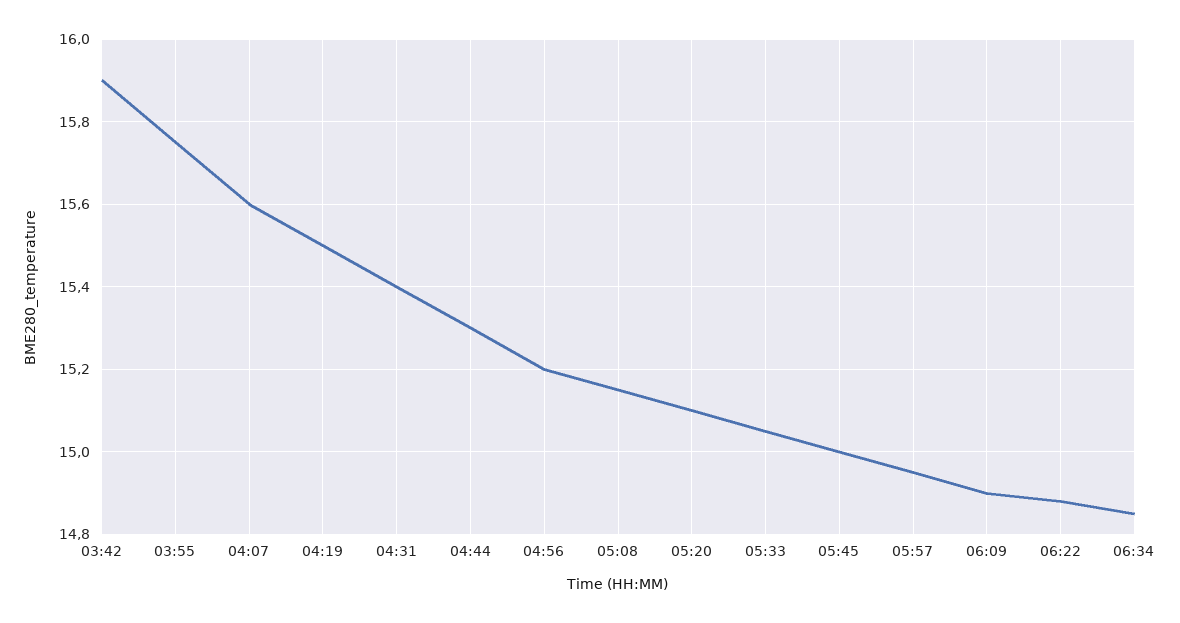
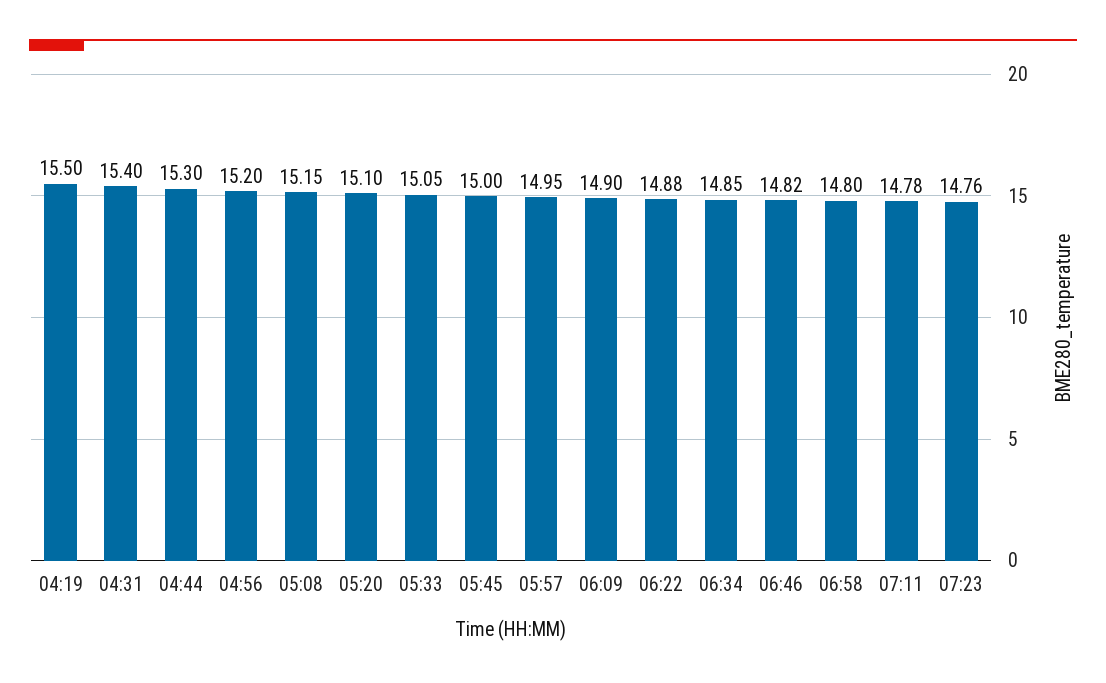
03:42: 15.9 -> none
03:55: 15.75 -> none
04:07: 15.6 -> none
06:46: none -> 14.82
06:58: none -> 14.8
07:11: none -> 14.78
07:23: none -> 14.76

